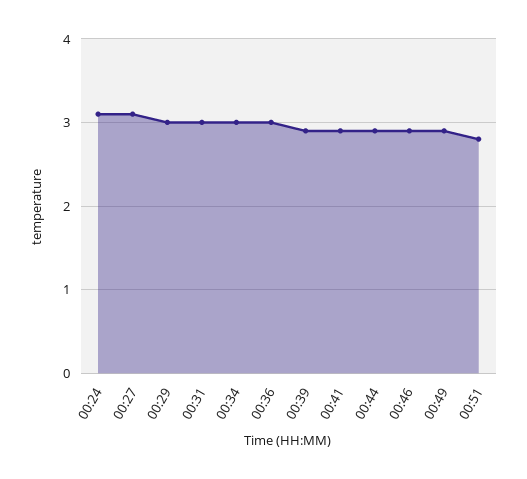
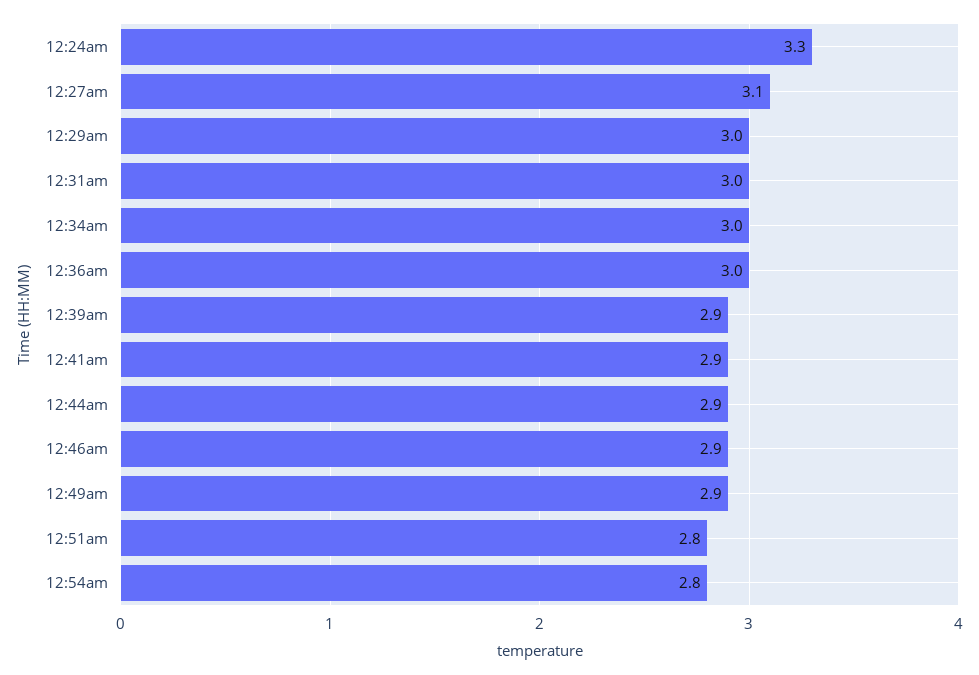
00:24: 3.1 -> 3.3
12:54am: none -> 2.8

